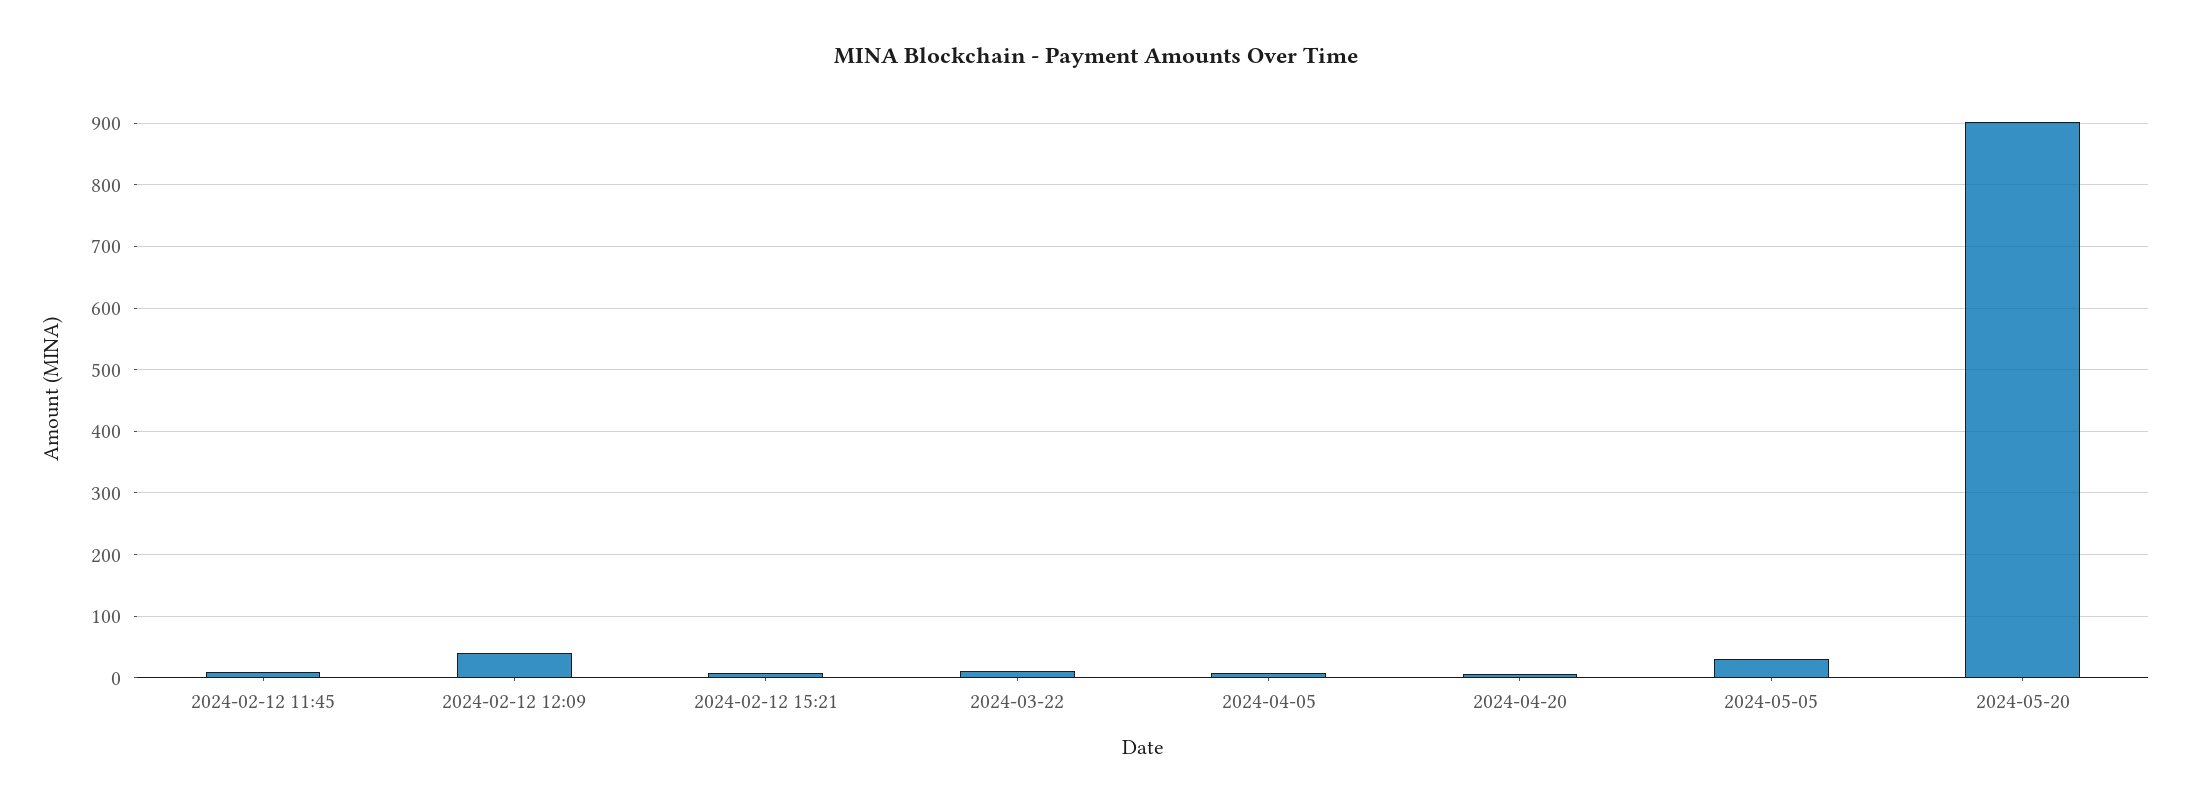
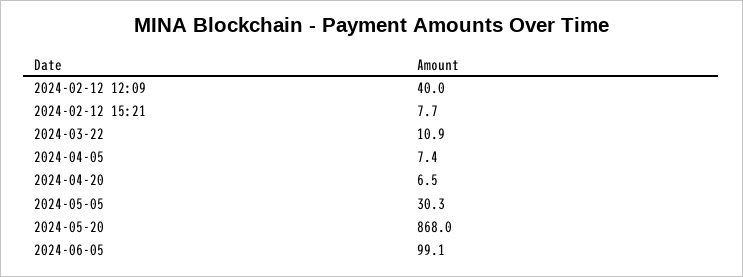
2024-02-12 11:45: 10 -> none
2024-05-20: 900 -> 868
2024-06-05: none -> 99.1

